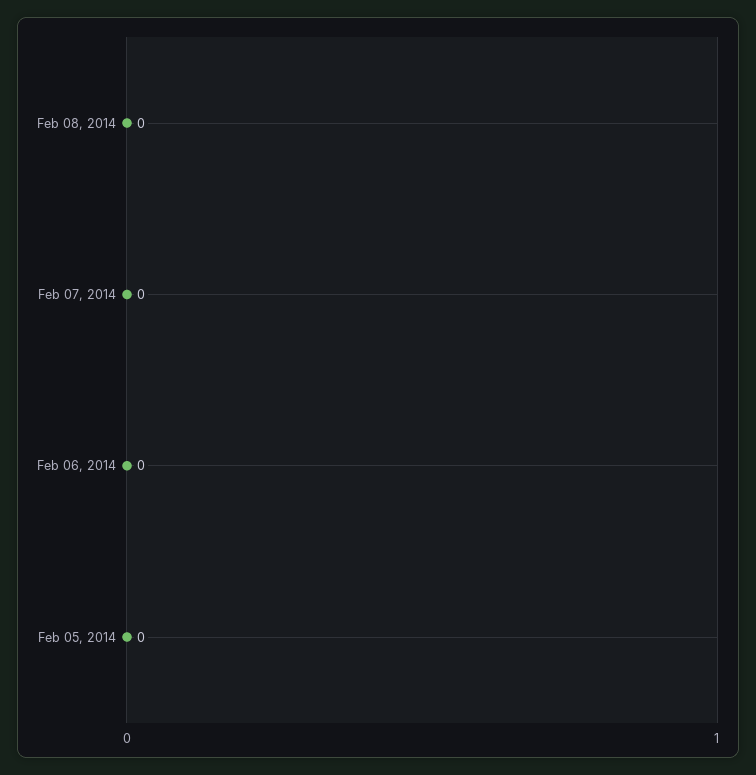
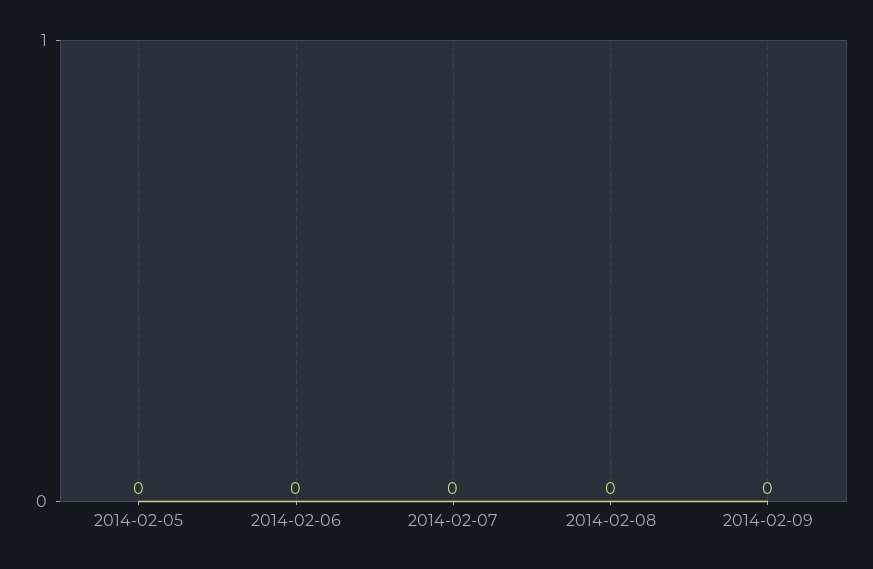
2014-02-09: none -> 0

